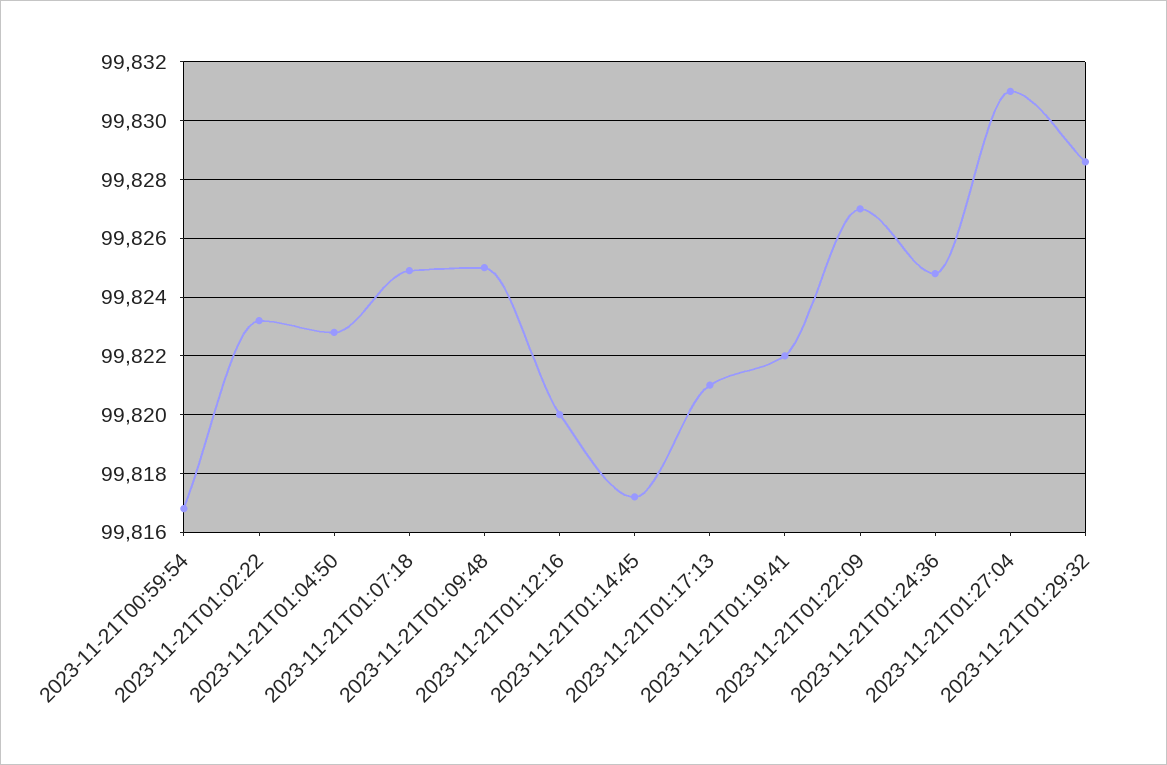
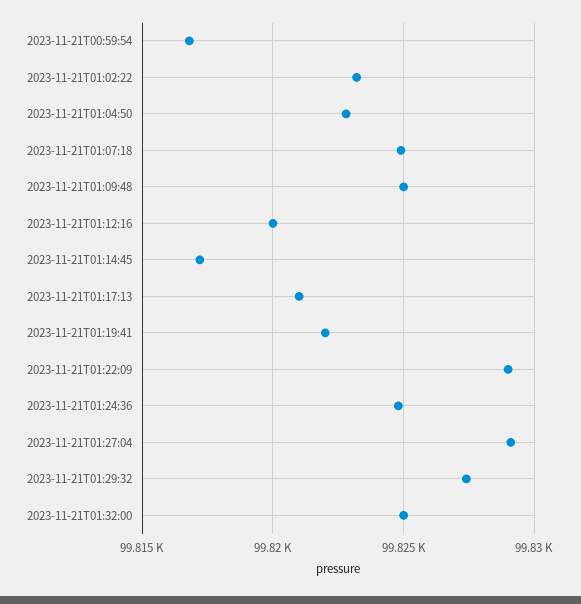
2023-11-21T01:22:09: 99827 -> 99829
2023-11-21T01:27:04: 99831 -> 99829
2023-11-21T01:29:32: 99828.5 -> 99827.5
2023-11-21T01:32:00: none -> 99825

